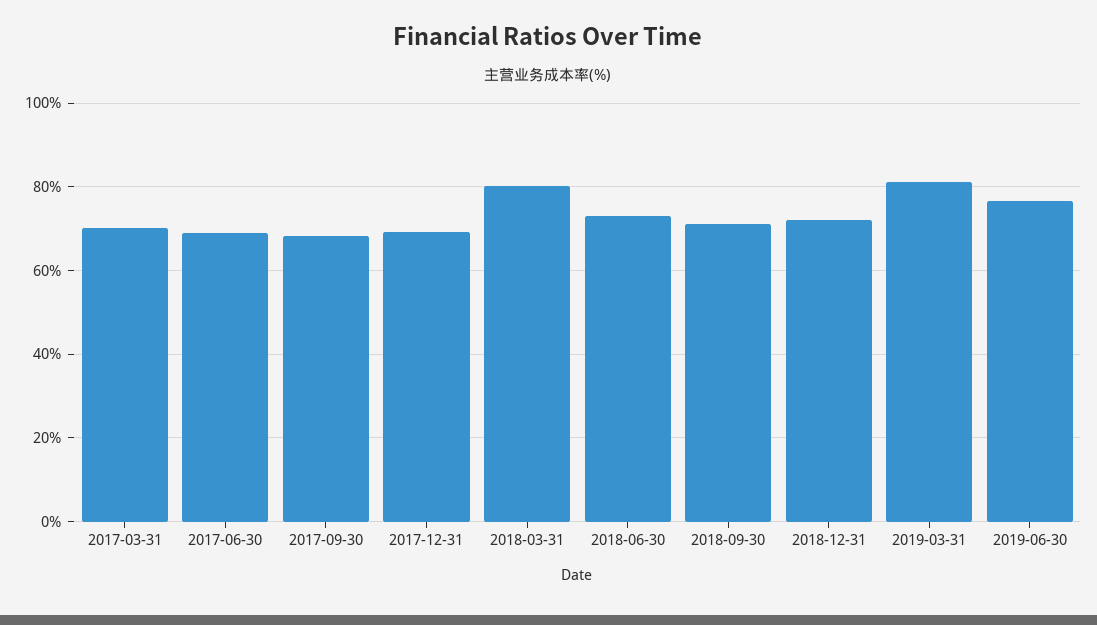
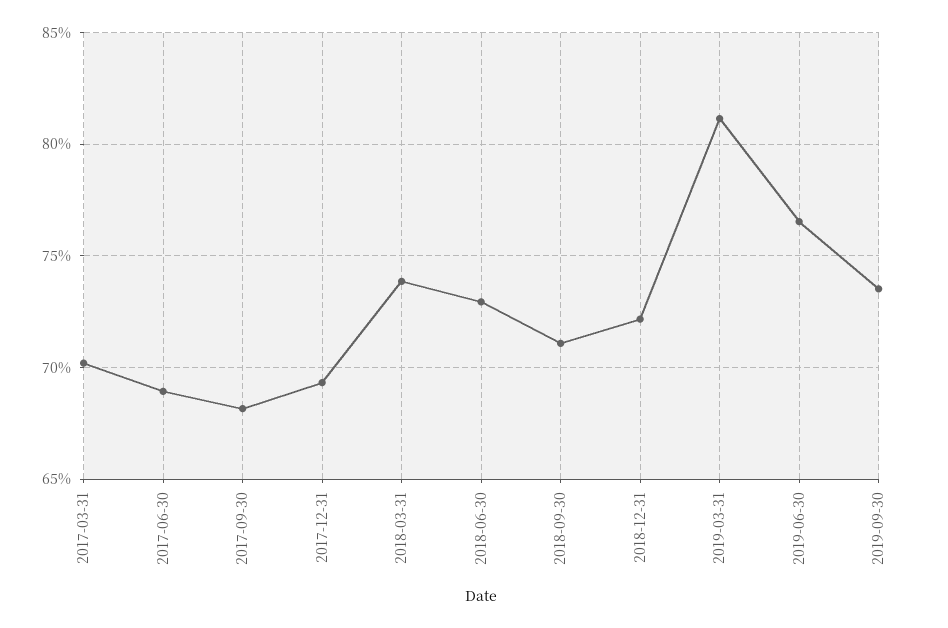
2018-03-31: 80 -> 74
2019-09-30: none -> 73.5

